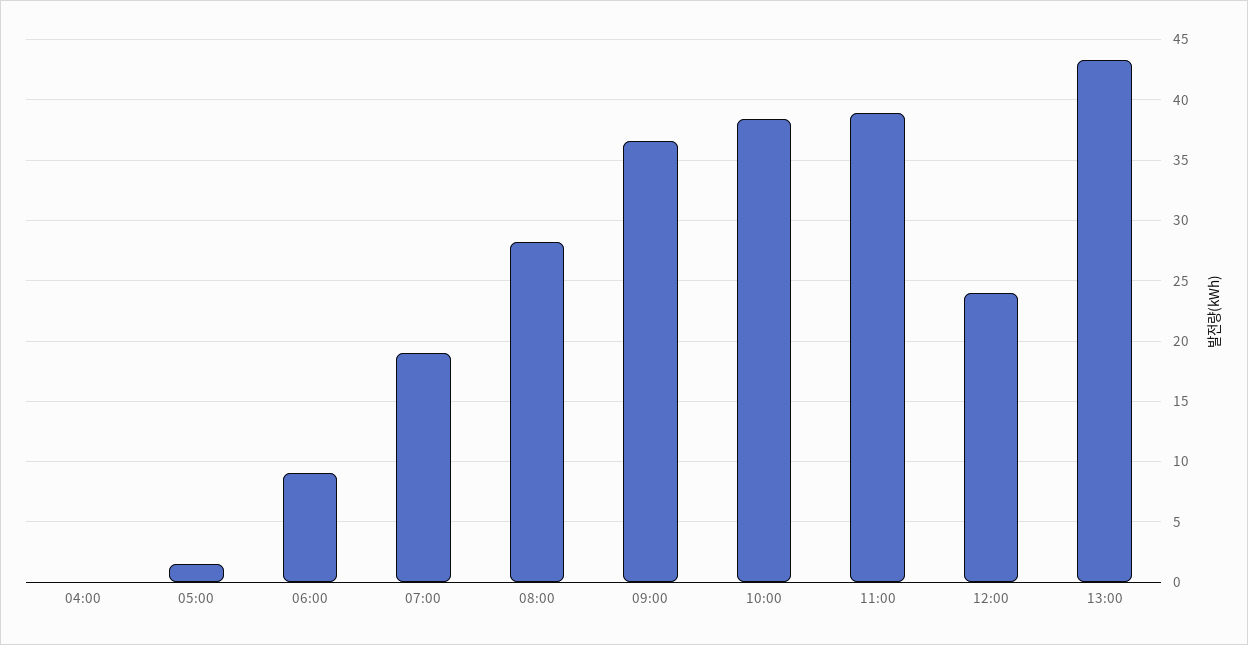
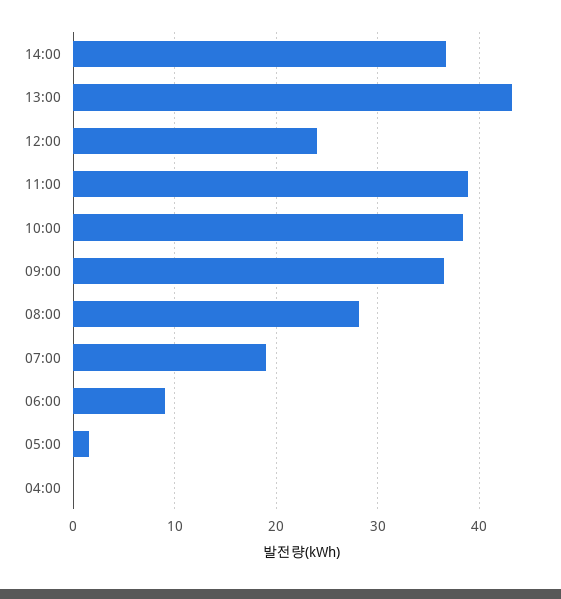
14:00: none -> 37

